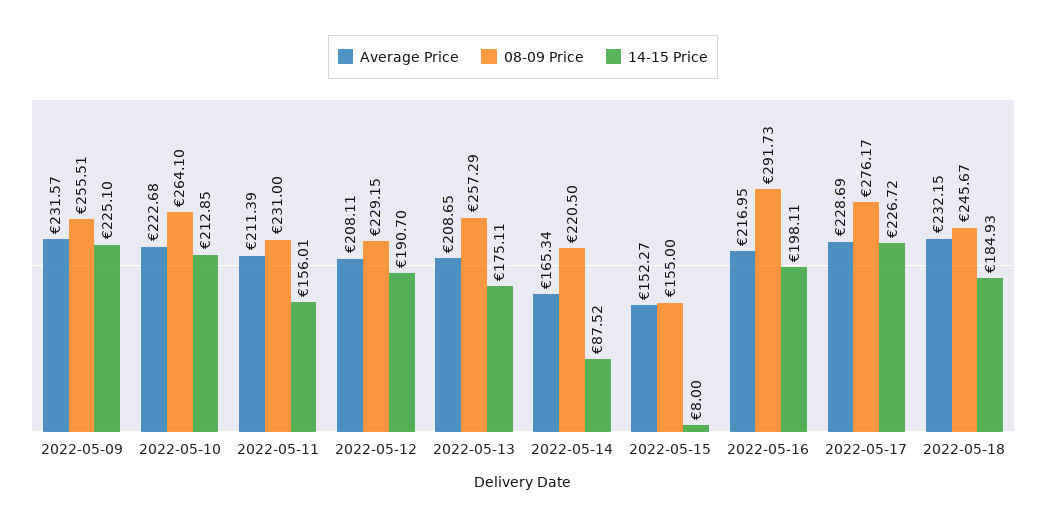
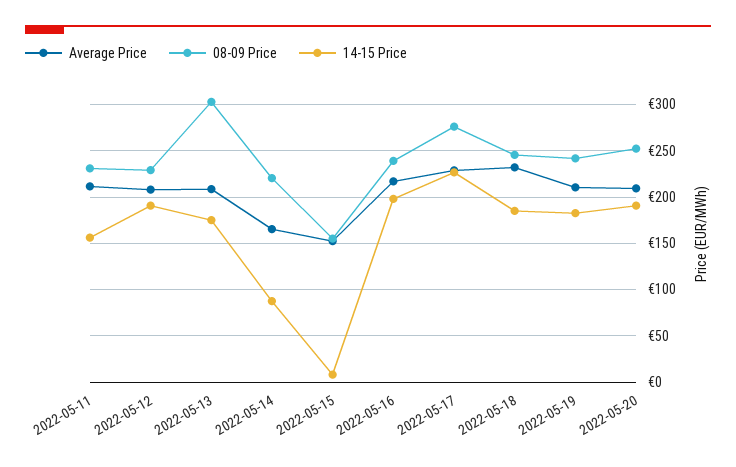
Average Price, 2022-05-09: 231.57 -> none
08-09 Price, 2022-05-09: 255.51 -> none
14-15 Price, 2022-05-09: 225.1 -> none
Average Price, 2022-05-10: 222.68 -> none
08-09 Price, 2022-05-10: 264.1 -> none
14-15 Price, 2022-05-10: 212.85 -> none
08-09 Price, 2022-05-13: 257.29 -> 300
08-09 Price, 2022-05-16: 291.73 -> 240
Average Price, 2022-05-19: none -> 210
08-09 Price, 2022-05-19: none -> 240
14-15 Price, 2022-05-19: none -> 180
Average Price, 2022-05-20: none -> 210
08-09 Price, 2022-05-20: none -> 250
14-15 Price, 2022-05-20: none -> 190

